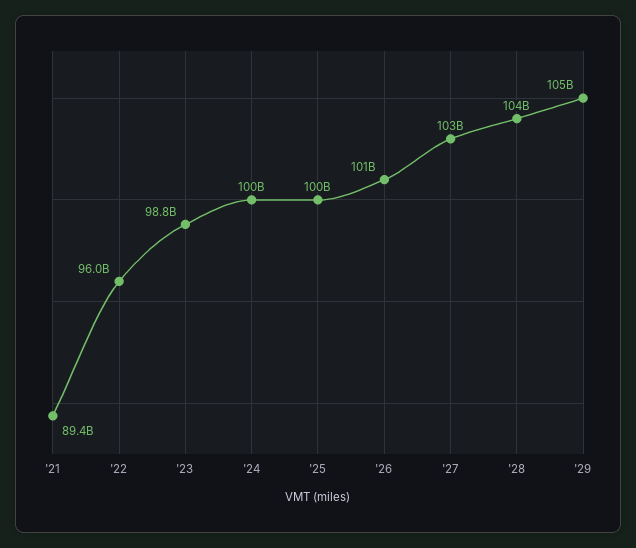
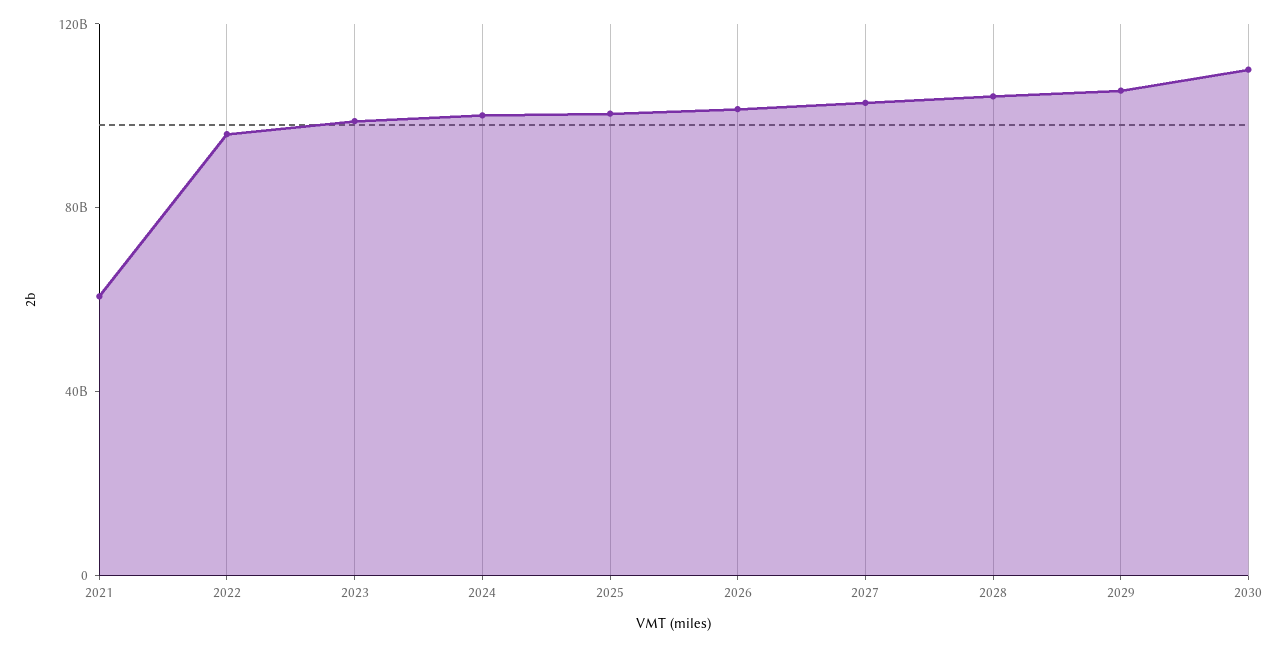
'21: 89400000000 -> 60000000000
2030: none -> 110000000000

